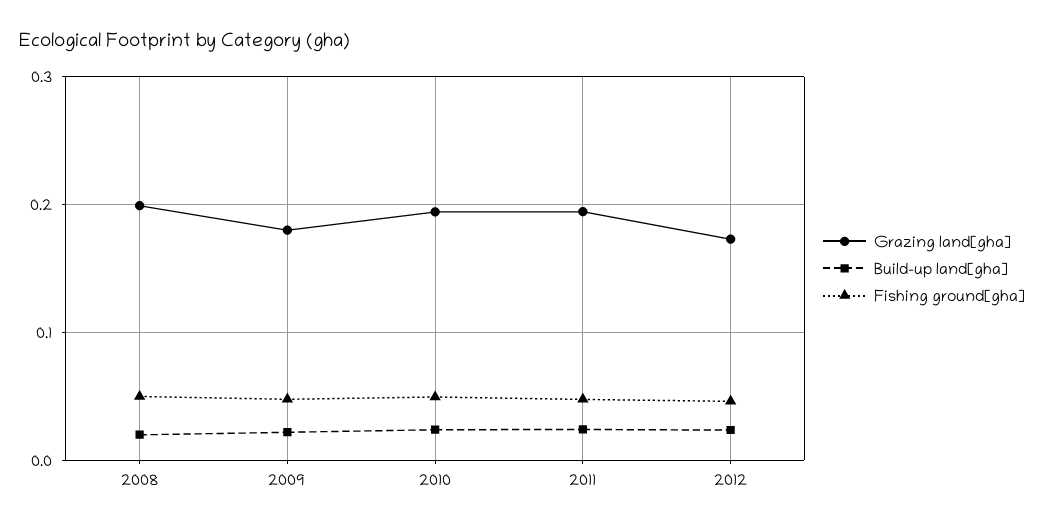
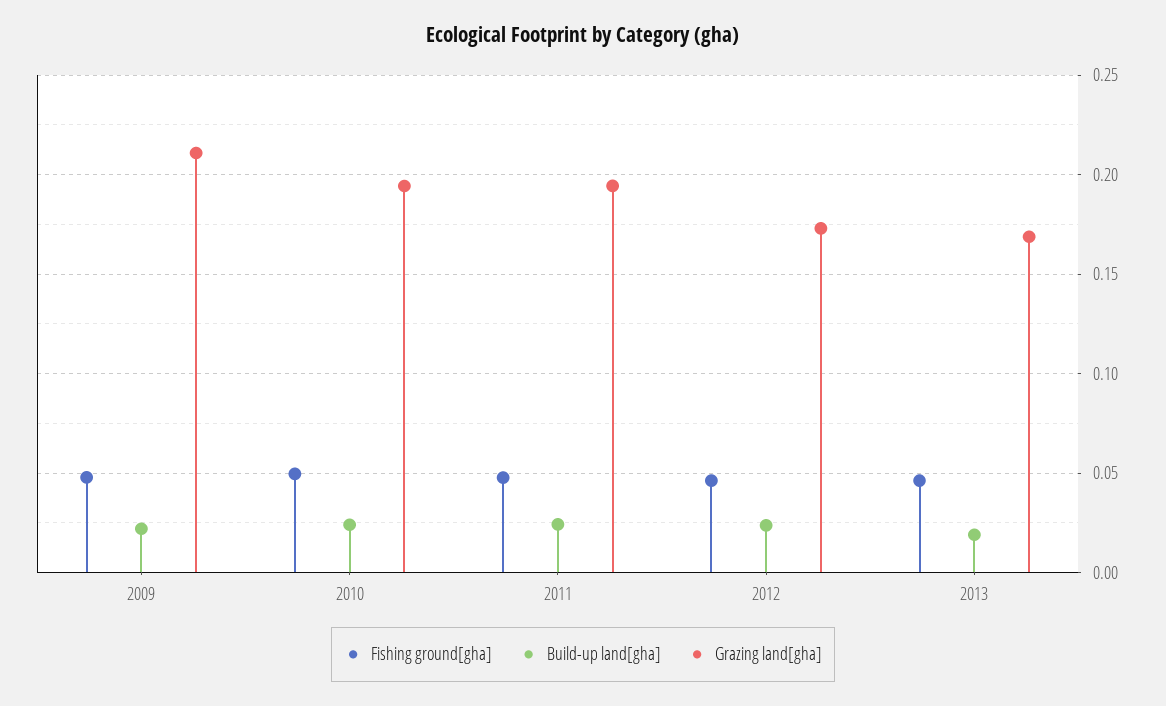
Grazing land[gha], 2008: 0.2 -> none
Build-up land[gha], 2008: 0.02 -> none
Fishing ground[gha], 2008: 0.05 -> none
Grazing land[gha], 2009: 0.18 -> 0.21
Fishing ground[gha], 2013: none -> 0.045
Build-up land[gha], 2013: none -> 0.02
Grazing land[gha], 2013: none -> 0.17

